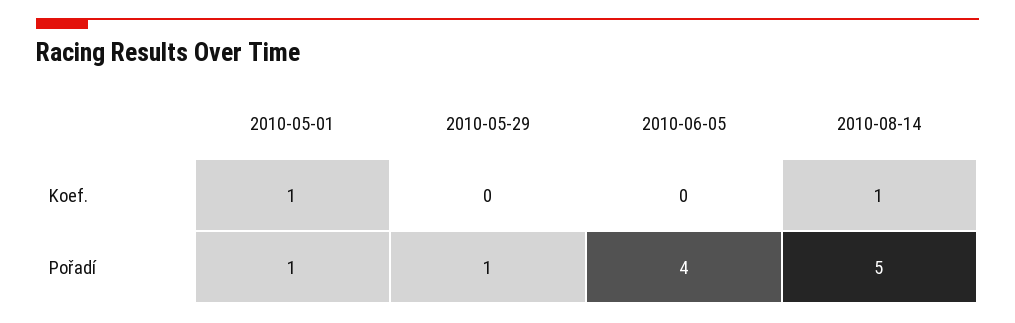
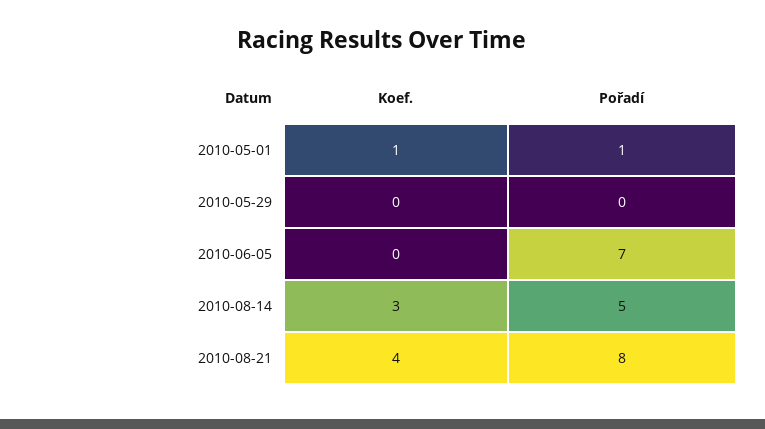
2010-08-14, Koef.: 1 -> 3
2010-05-29, Pořadí: 1 -> 0
2010-06-05, Pořadí: 4 -> 7
2010-08-21, Koef.: none -> 4
2010-08-21, Pořadí: none -> 8

